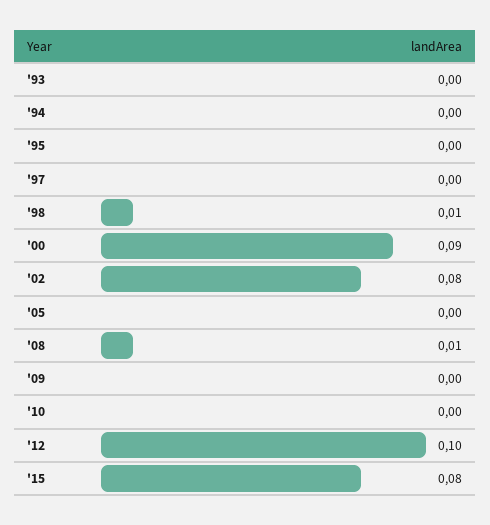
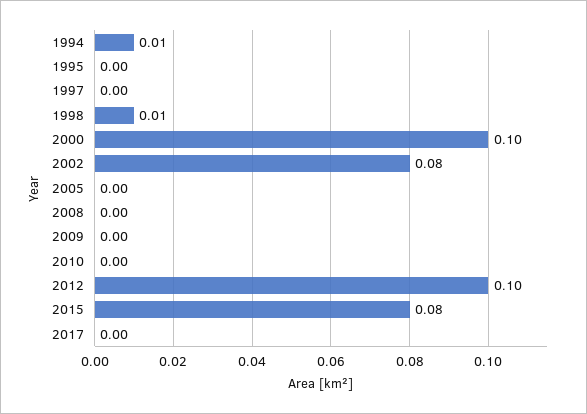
'93: 0 -> none
'94: 0 -> 0.01
'00: 0.09 -> 0.1
'08: 0.01 -> 0
2017: none -> 0

